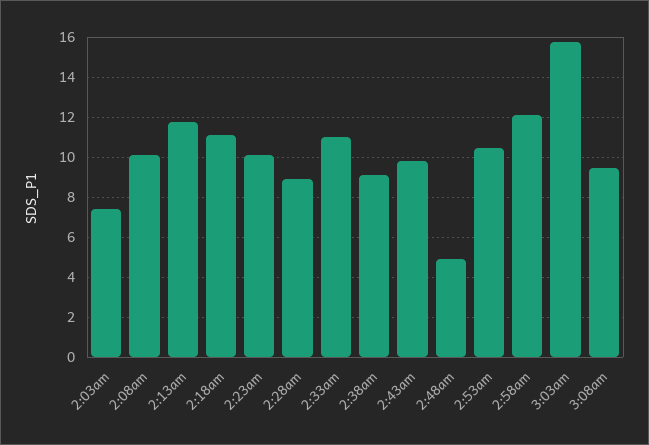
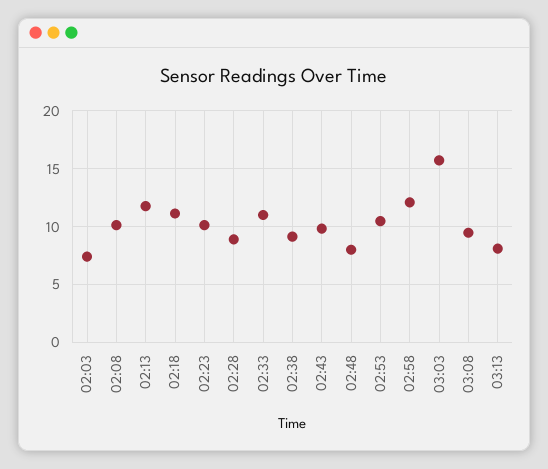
2:48am: 5 -> 8
03:13: none -> 8

